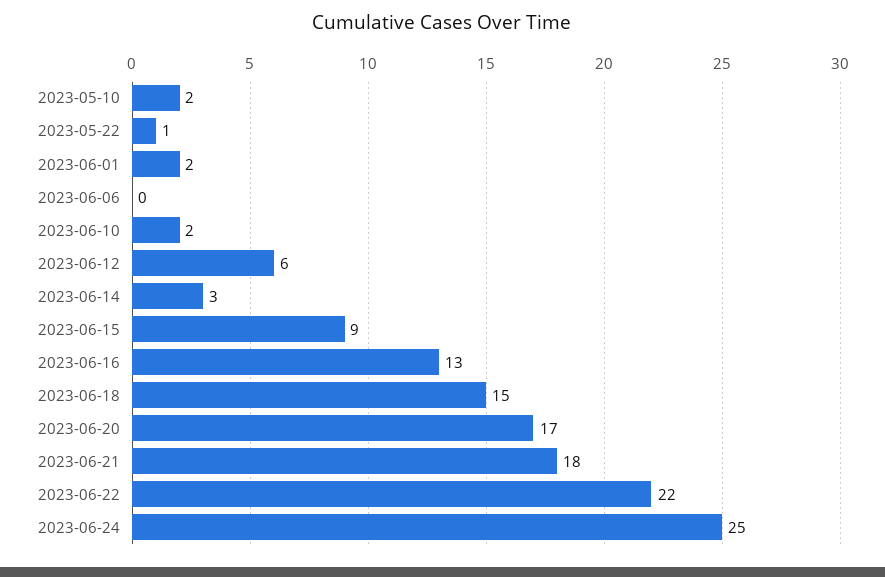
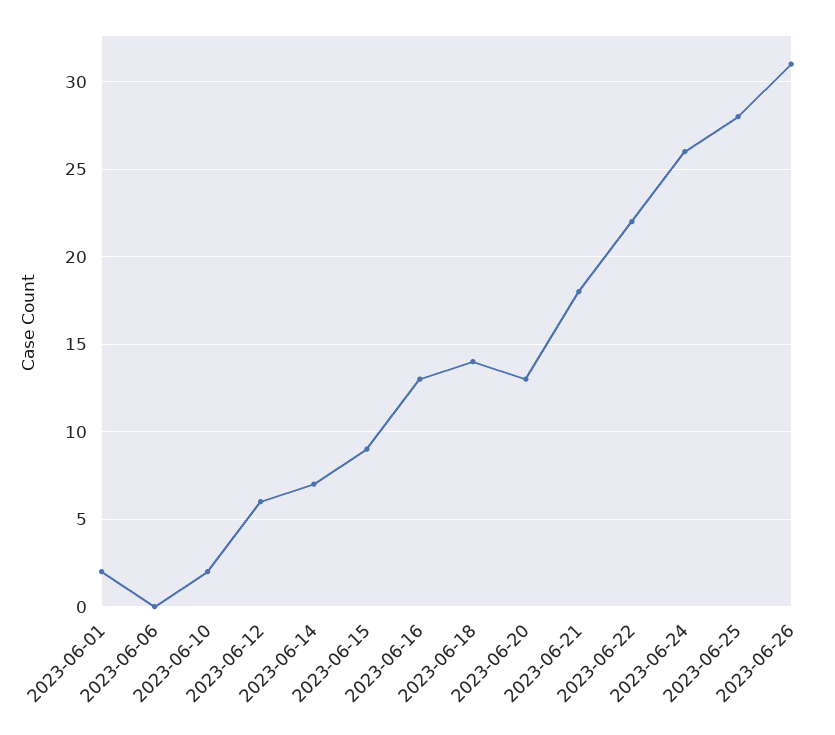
2023-05-10: 2 -> none
2023-05-22: 1 -> none
2023-06-14: 3 -> 7
2023-06-18: 15 -> 14
2023-06-20: 17 -> 13
2023-06-24: 25 -> 26
2023-06-25: none -> 28
2023-06-26: none -> 31

